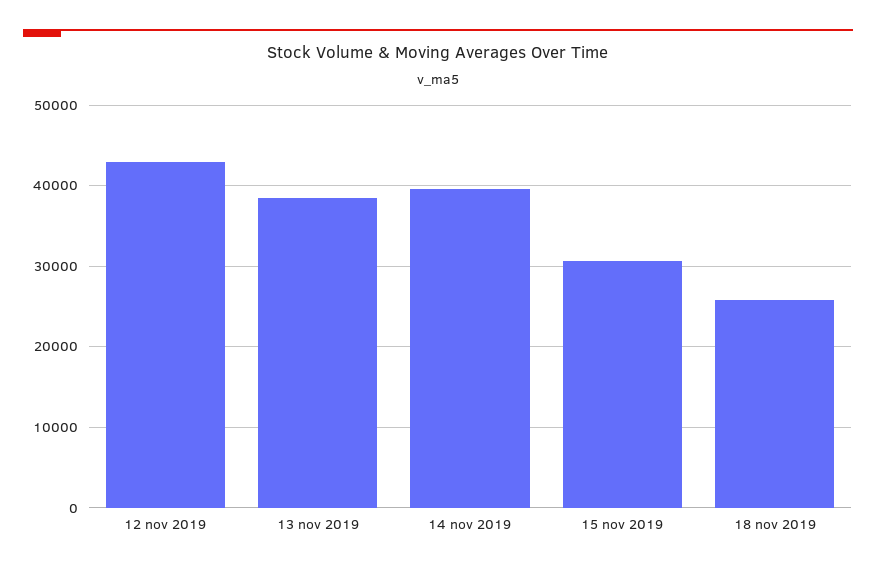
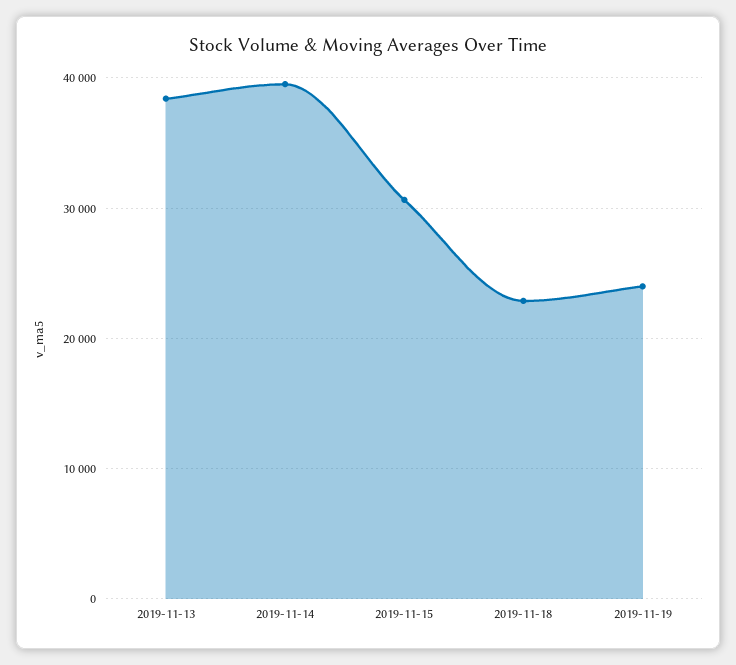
12 nov 2019: 43000 -> none
18 nov 2019: 26000 -> 23000
2019-11-19: none -> 24000

